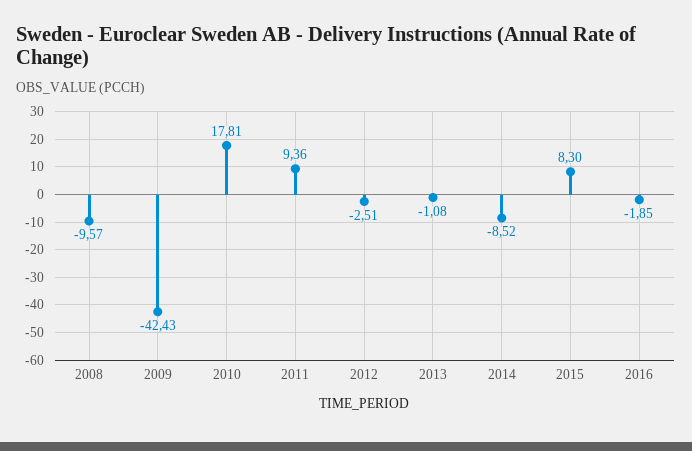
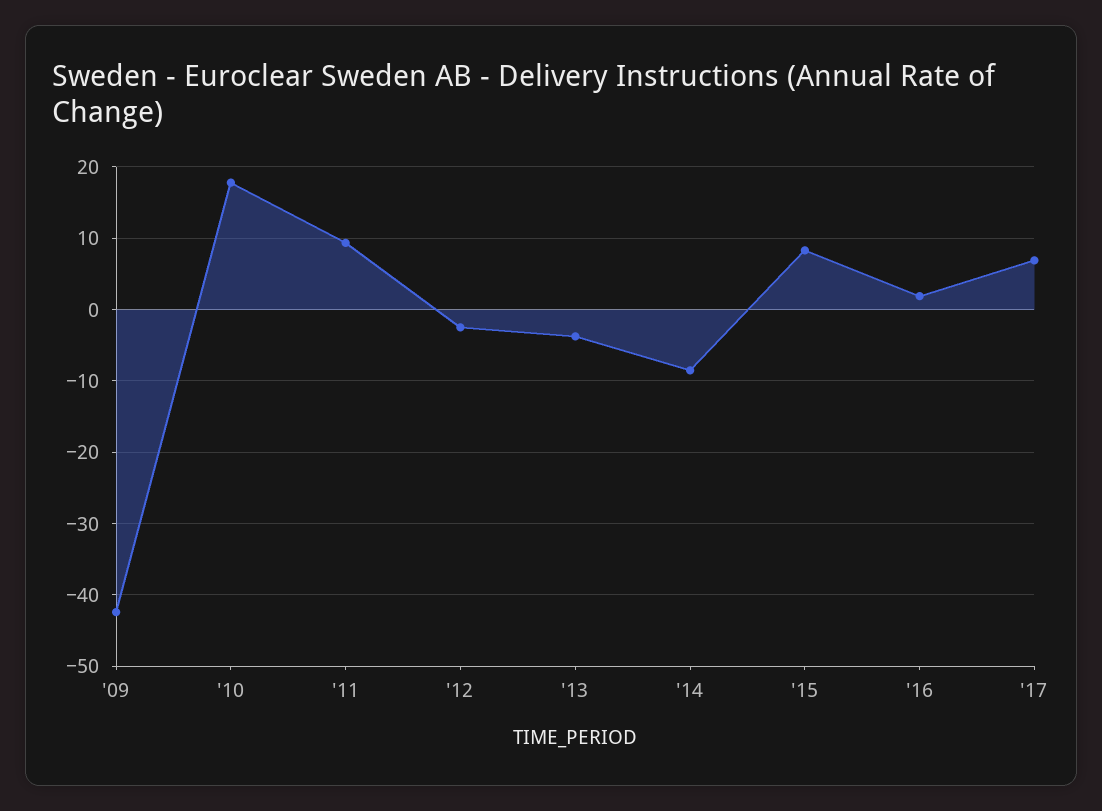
2008: -9.57 -> none
2013: -1.08 -> -4
2016: -1.85 -> 2
'17: none -> 7

